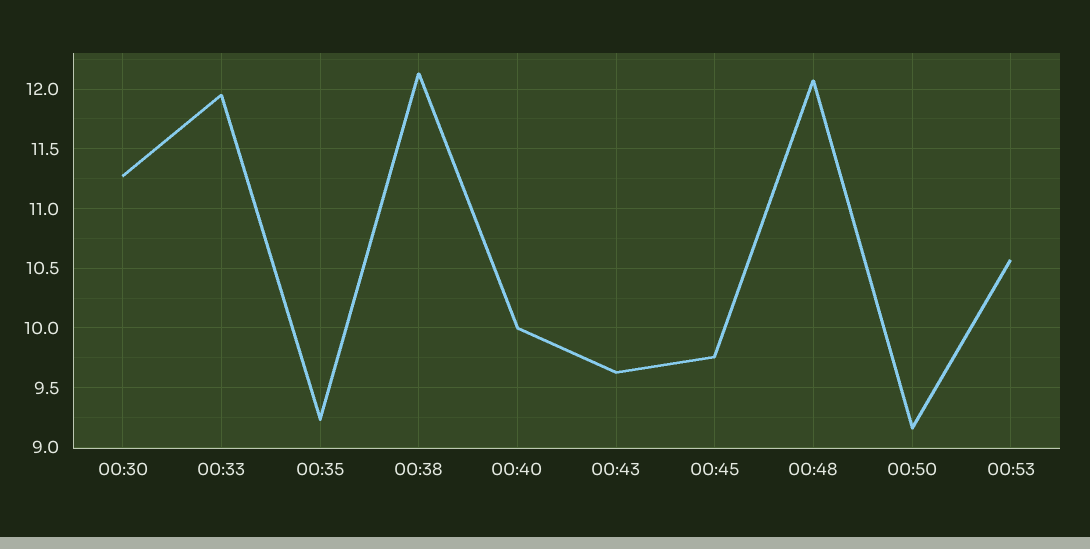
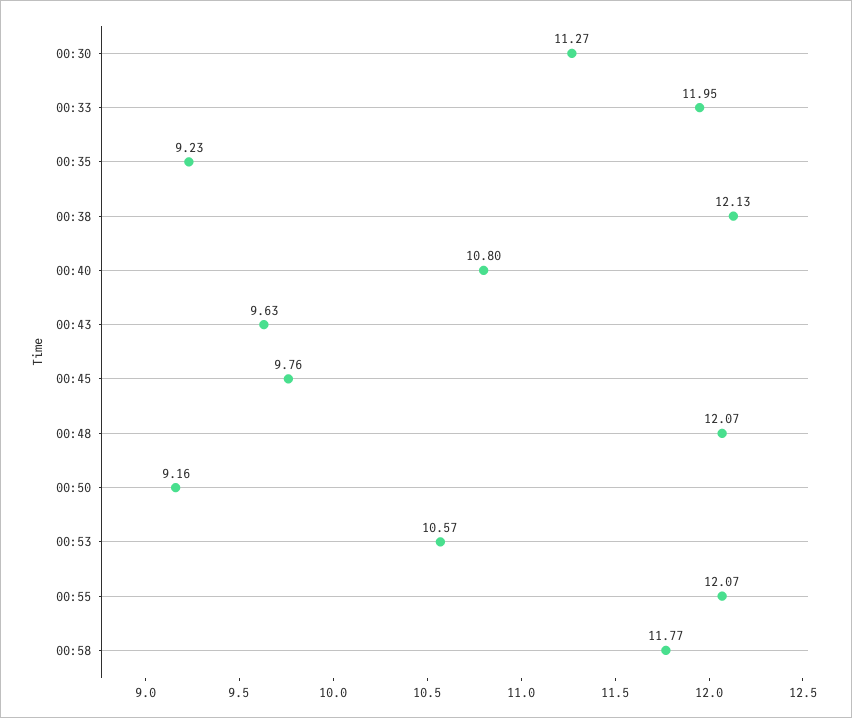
00:40: 10 -> 10.8
00:55: none -> 12.07
00:58: none -> 11.77

